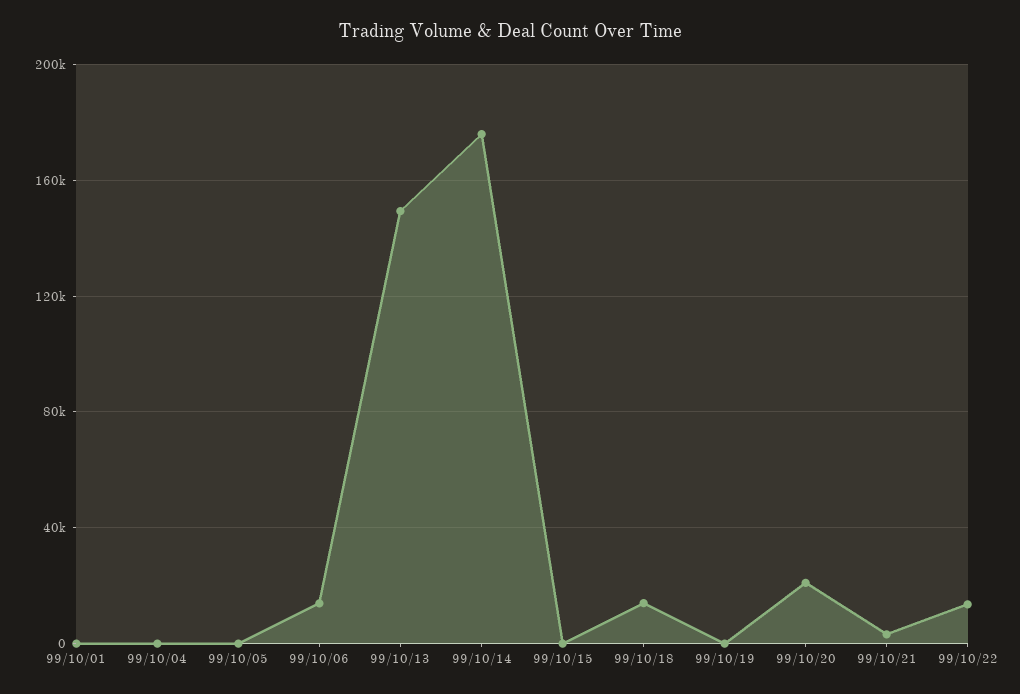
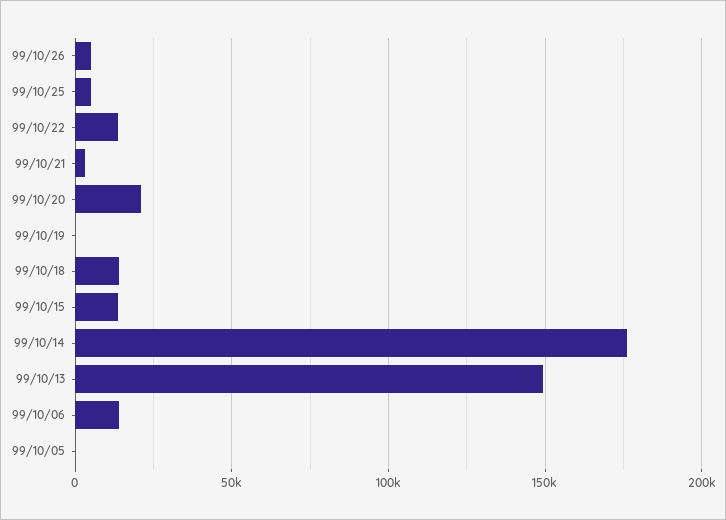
99/10/01: 0 -> none
99/10/04: 0 -> none
99/10/15: 0 -> 15000
99/10/26: none -> 5000
99/10/25: none -> 5000

